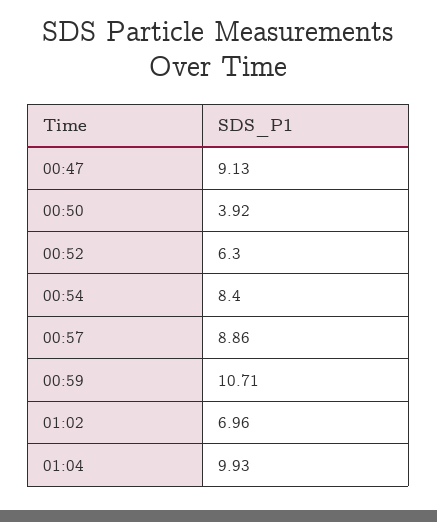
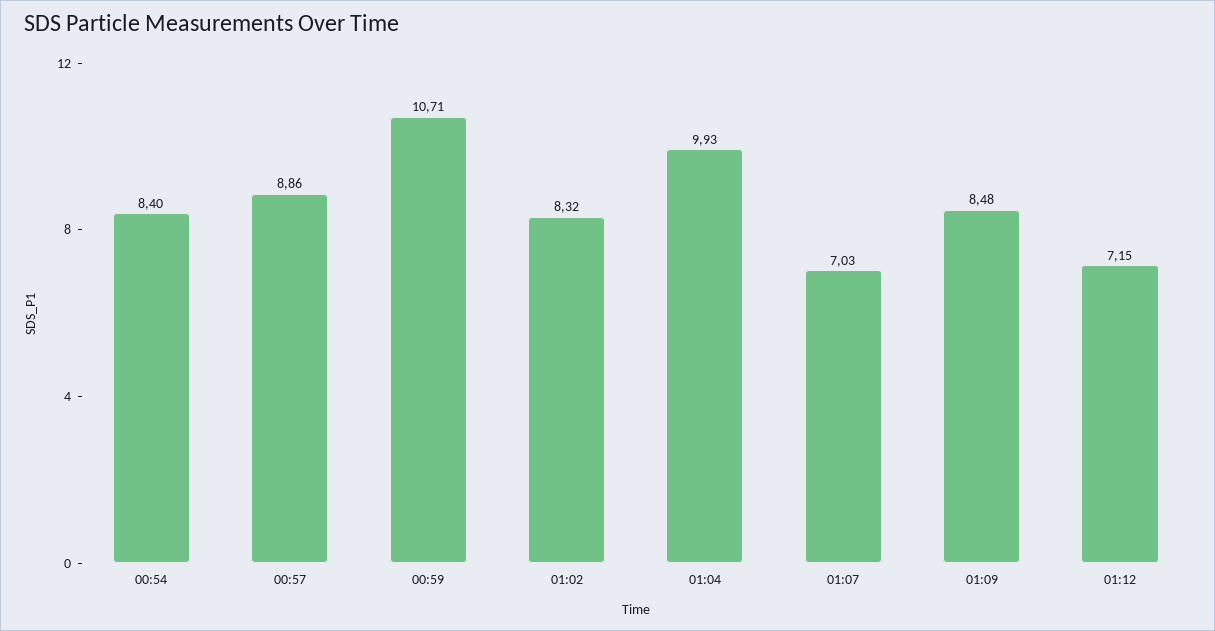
00:47: 9.13 -> none
00:50: 3.92 -> none
00:52: 6.3 -> none
01:02: 6.96 -> 8.32
01:07: none -> 7.03
01:09: none -> 8.48
01:12: none -> 7.15

